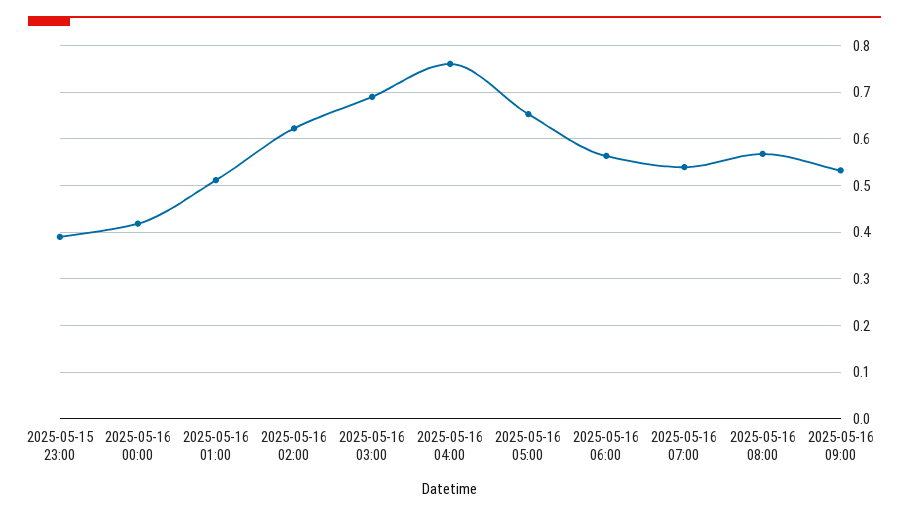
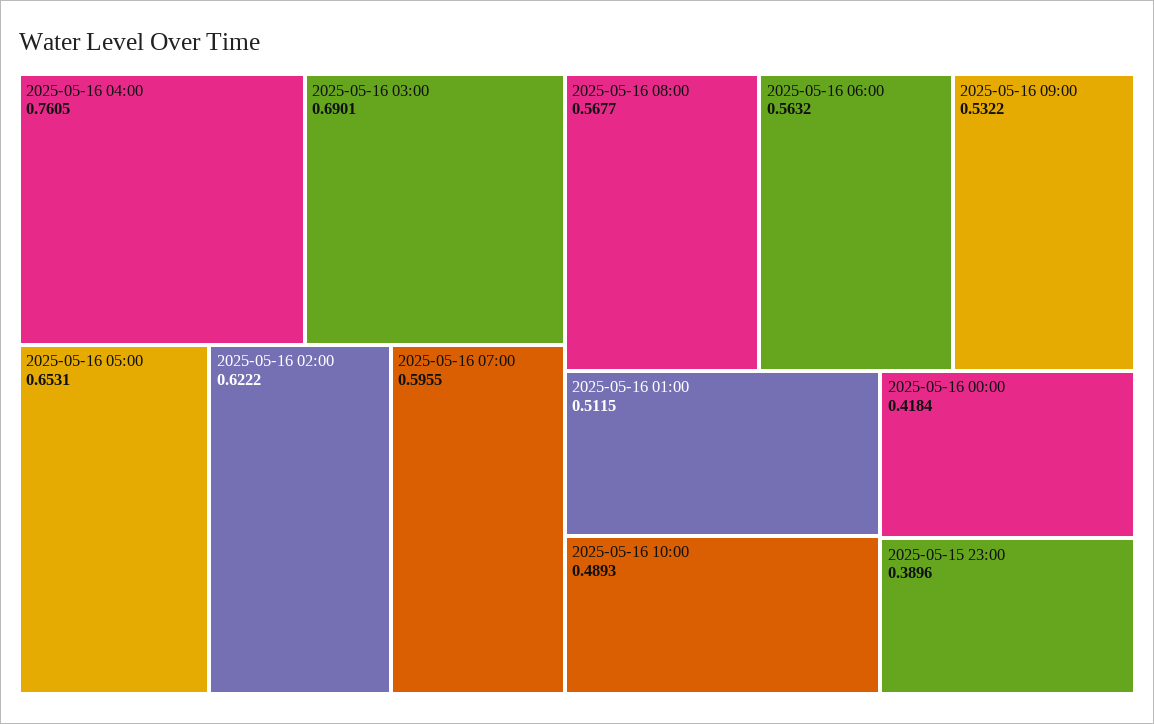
2025-05-16 07:00: 0.54 -> 0.5955
2025-05-16 10:00: none -> 0.4893

